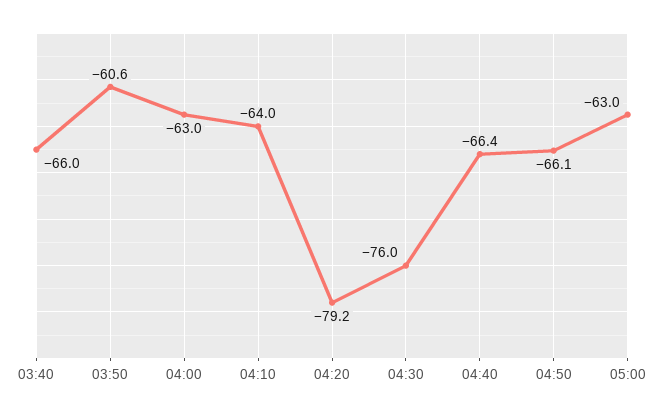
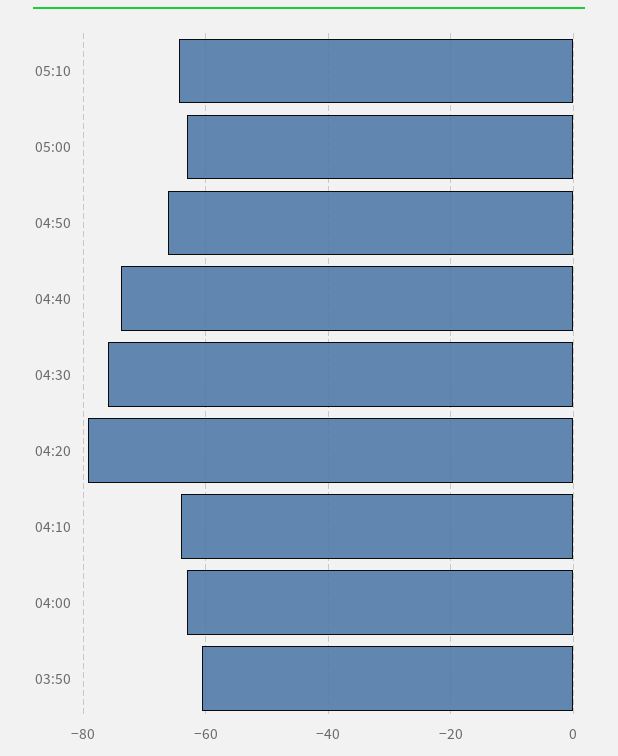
03:40: -66 -> none
04:40: -66.4 -> -74
05:10: none -> -64

